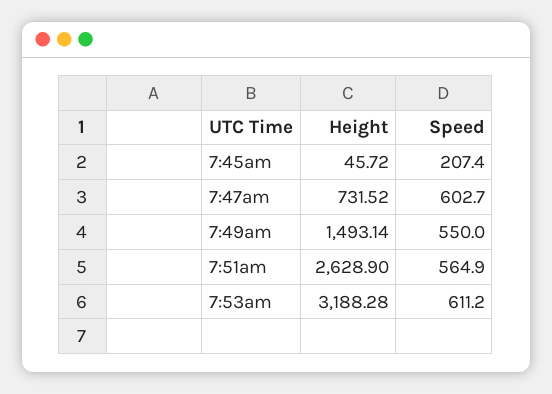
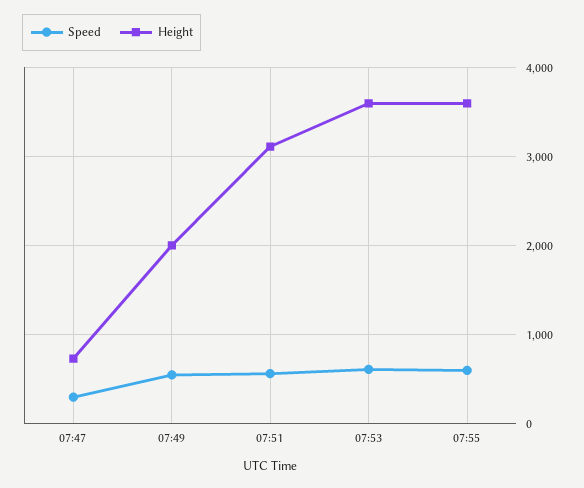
Height, 7:45am: 45.72 -> none
Speed, 7:45am: 207.4 -> none
Speed, 7:47am: 602.7 -> 300
Height, 7:49am: 1493.14 -> 2000
Height, 7:51am: 2628.9 -> 3100
Height, 7:53am: 3188.28 -> 3600
Speed, 07:55: none -> 600
Height, 07:55: none -> 3600

